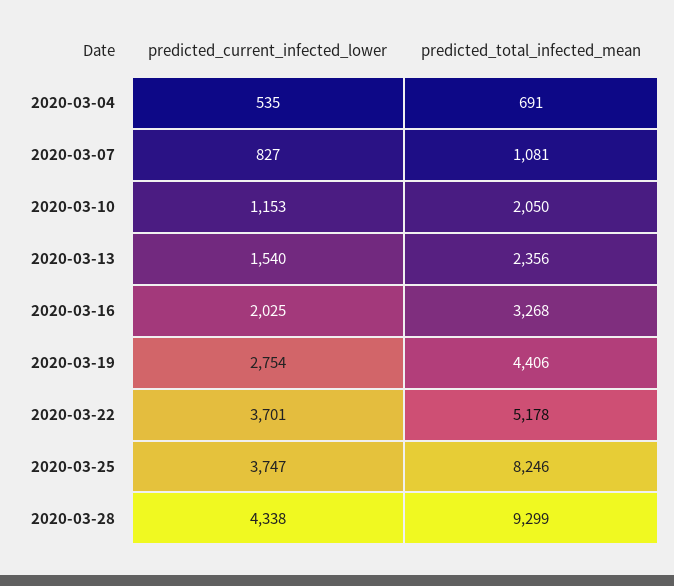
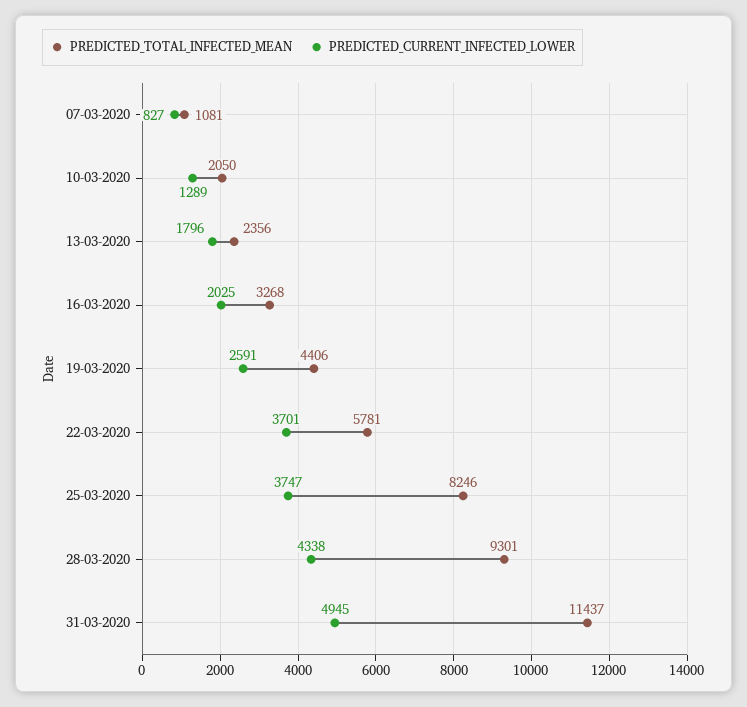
predicted_current_infected_lower, 2020-03-04: 535 -> none
predicted_total_infected_mean, 2020-03-04: 691 -> none
predicted_current_infected_lower, 2020-03-10: 1153 -> 1289
predicted_current_infected_lower, 2020-03-13: 1540 -> 1796
predicted_current_infected_lower, 2020-03-19: 2754 -> 2591
predicted_total_infected_mean, 2020-03-22: 5178 -> 5781
predicted_total_infected_mean, 2020-03-28: 9299 -> 9301
predicted_total_infected_mean, 31-03-2020: none -> 11437
predicted_current_infected_lower, 31-03-2020: none -> 4945

